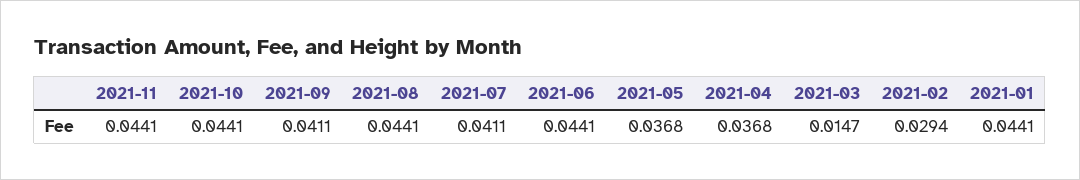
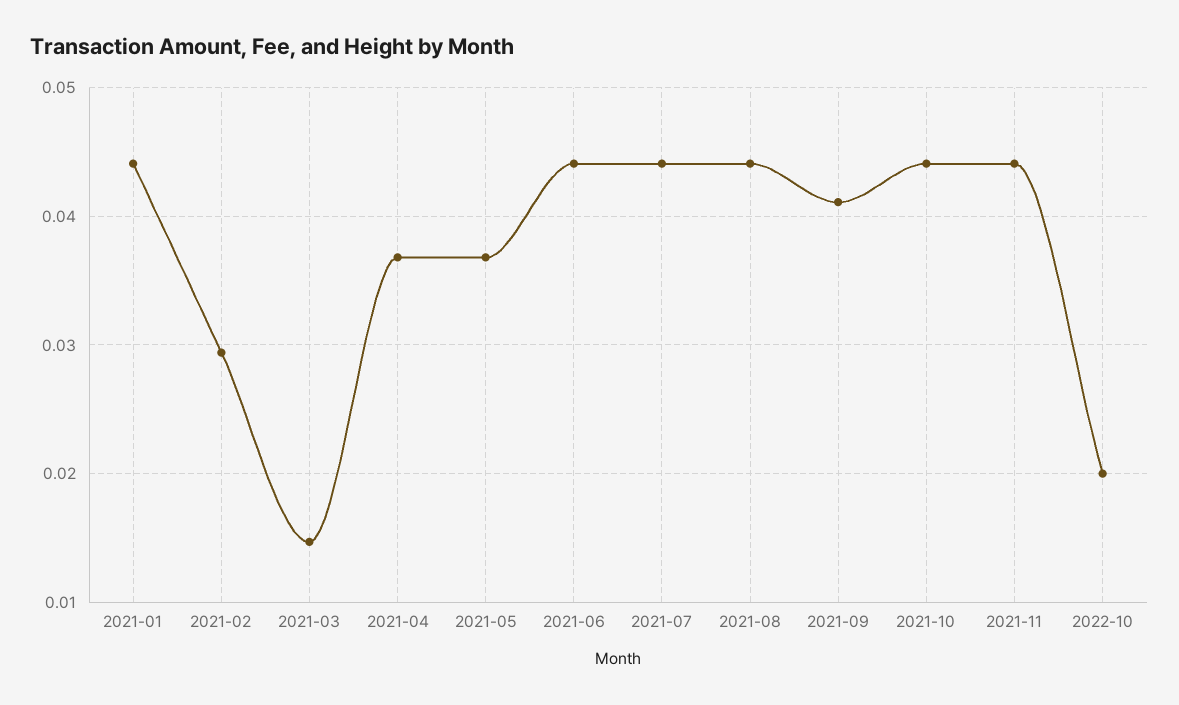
2021-07: 0.0411 -> 0.044
2022-10: none -> 0.02

